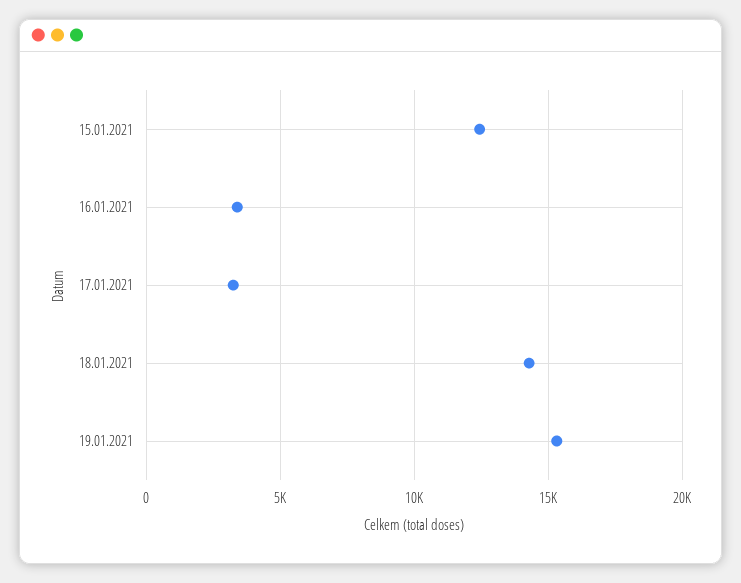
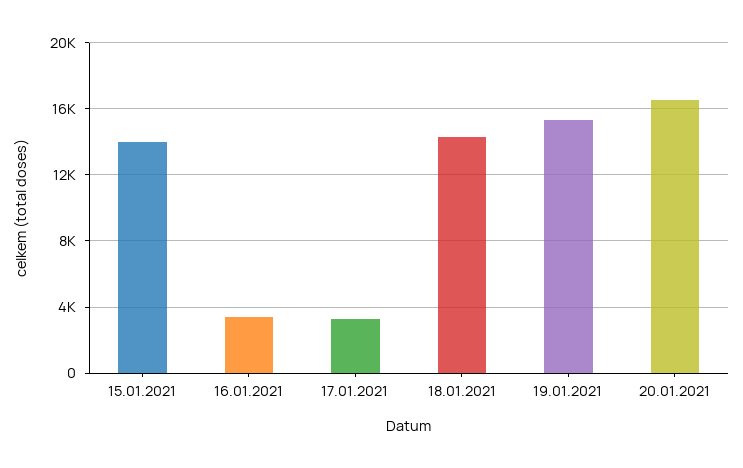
15.01.2021: 12500 -> 14000
20.01.2021: none -> 16500

